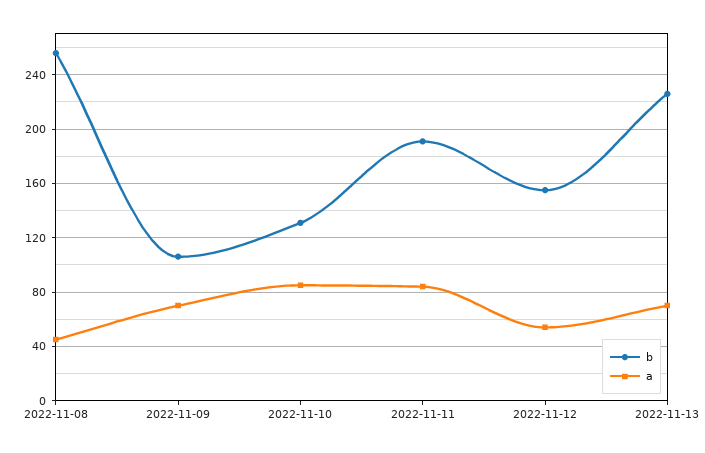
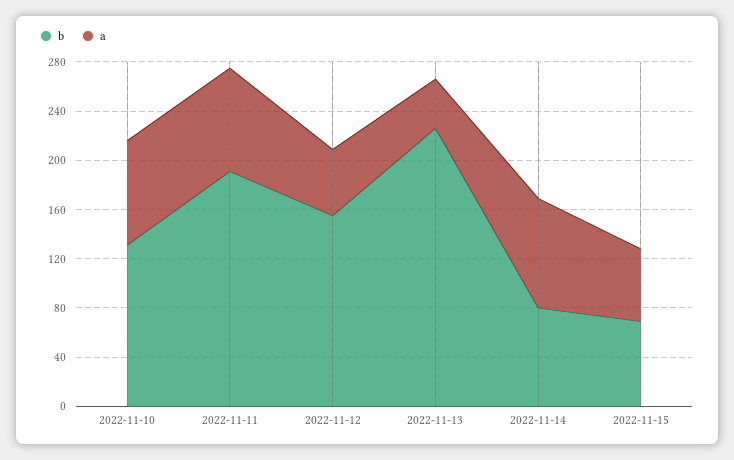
b, 2022-11-08: 255 -> none
a, 2022-11-08: 45 -> none
b, 2022-11-09: 105 -> none
a, 2022-11-09: 70 -> none
a, 2022-11-13: 70 -> 40
b, 2022-11-14: none -> 80
a, 2022-11-14: none -> 90
b, 2022-11-15: none -> 70
a, 2022-11-15: none -> 60

